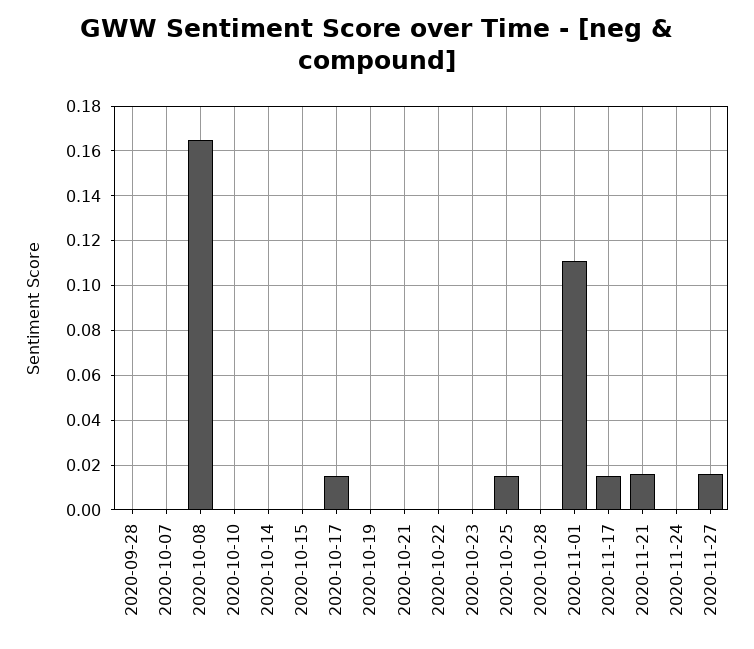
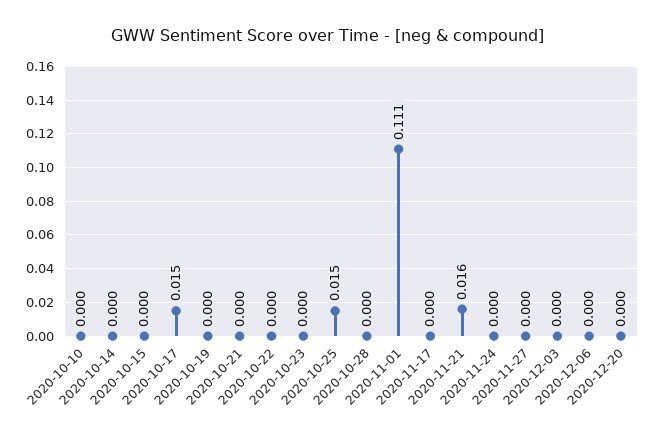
2020-09-28: 0 -> none
2020-10-07: 0 -> none
2020-10-08: 0.165 -> none
2020-11-17: 0.015 -> 0
2020-11-27: 0.015 -> 0
2020-12-03: none -> 0
2020-12-06: none -> 0
2020-12-20: none -> 0

